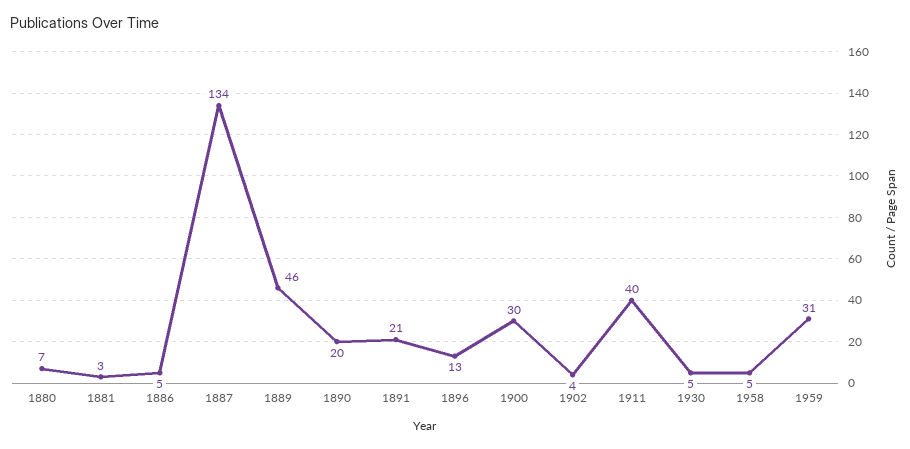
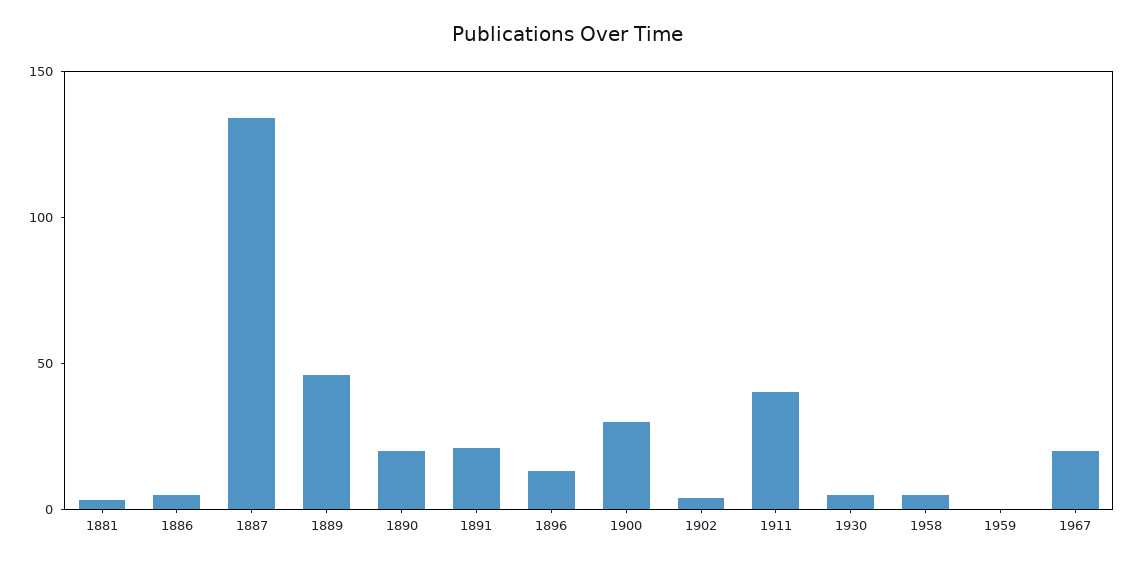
1880: 7 -> none
1959: 31 -> 0
1967: none -> 20

